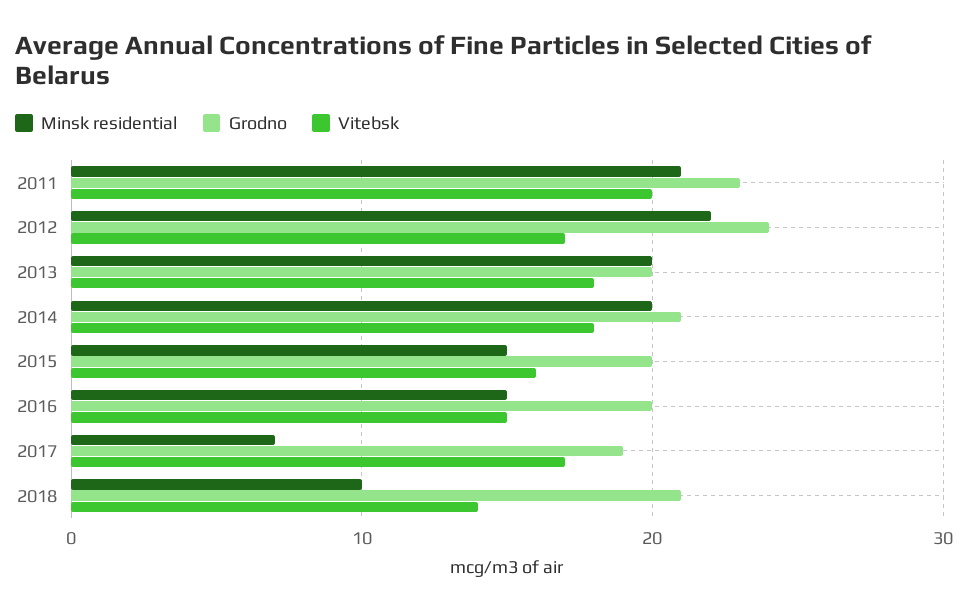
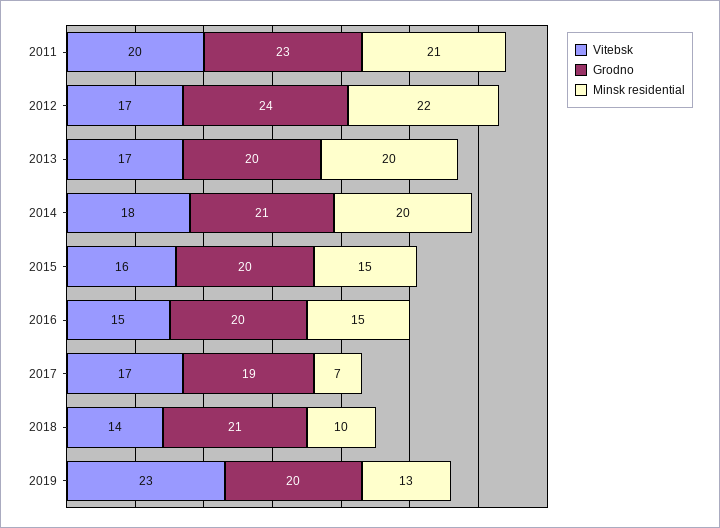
Vitebsk, 2013: 18 -> 17
Vitebsk, 2019: none -> 23
Grodno, 2019: none -> 20
Minsk residential, 2019: none -> 13

